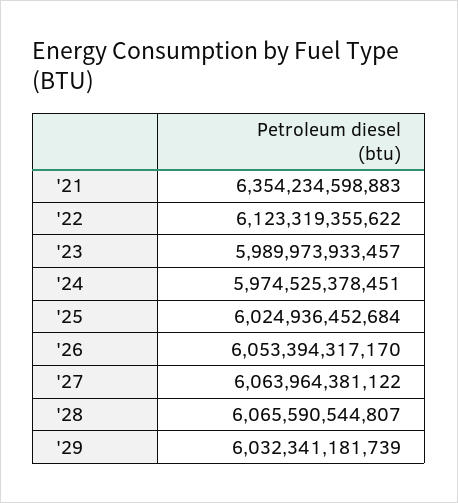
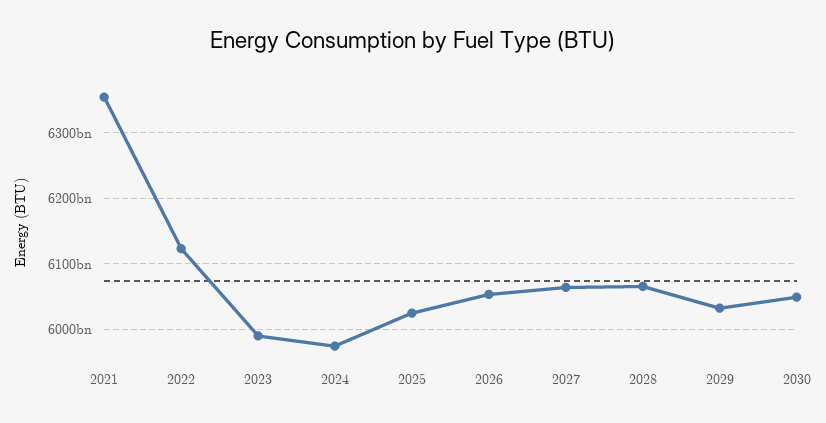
2030: none -> 6050000000000

